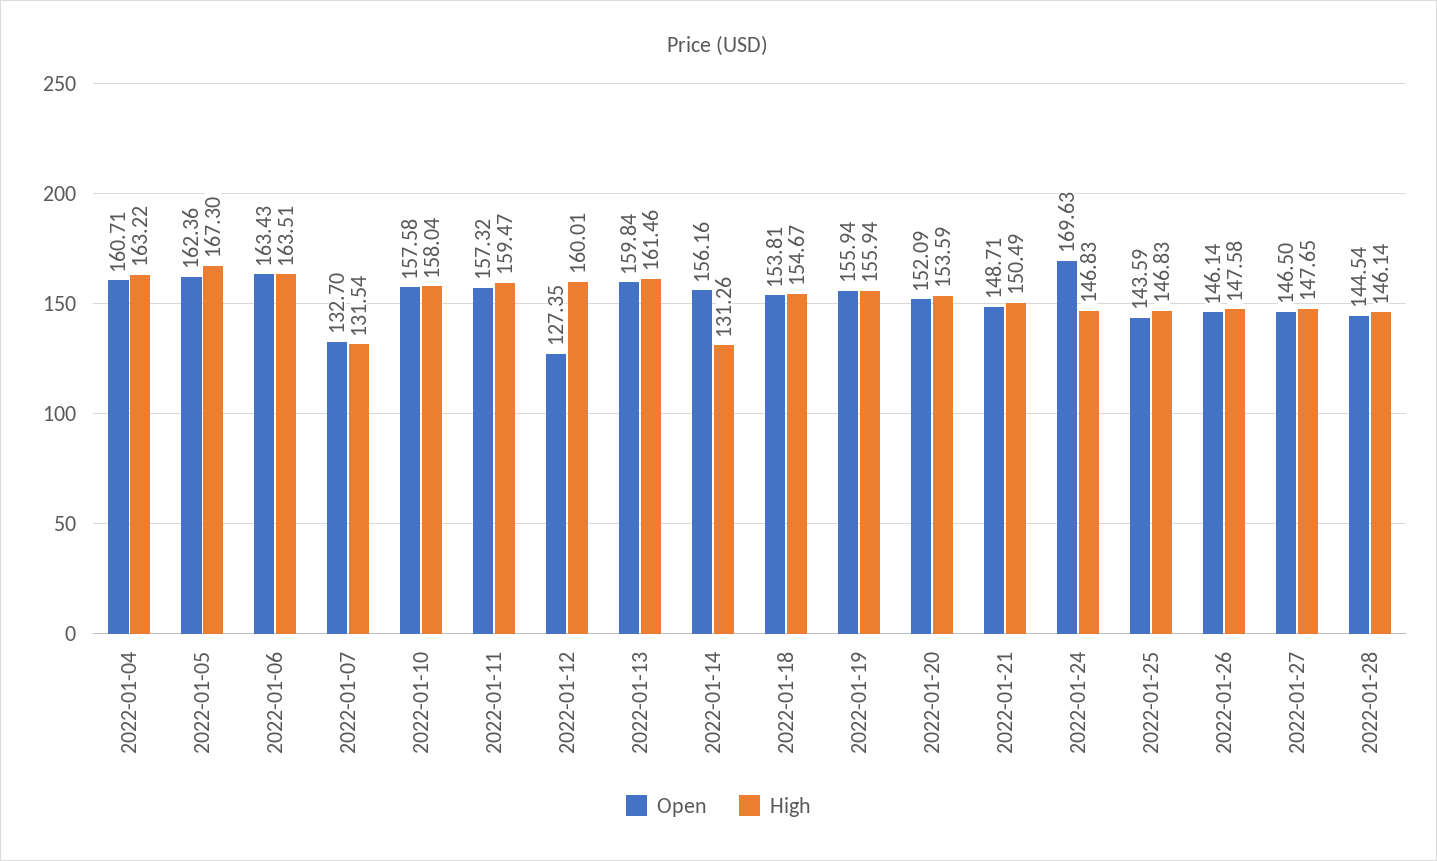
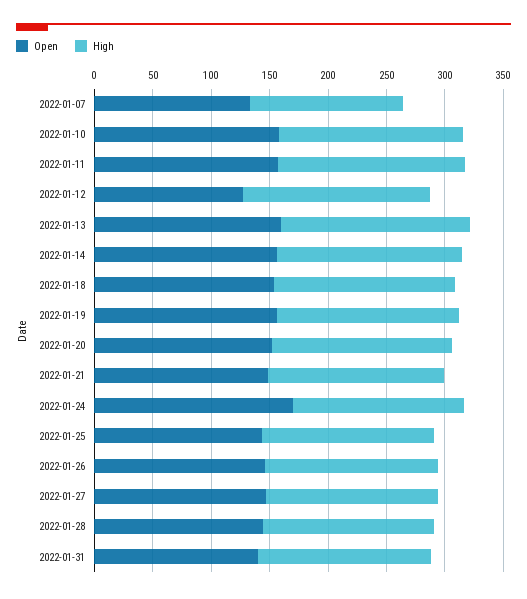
Open, 2022-01-04: 160.71 -> none
High, 2022-01-04: 163.22 -> none
Open, 2022-01-05: 162.36 -> none
High, 2022-01-05: 167.3 -> none
Open, 2022-01-06: 163.43 -> none
High, 2022-01-06: 163.51 -> none
High, 2022-01-14: 131.26 -> 160
Open, 2022-01-31: none -> 140
High, 2022-01-31: none -> 150

